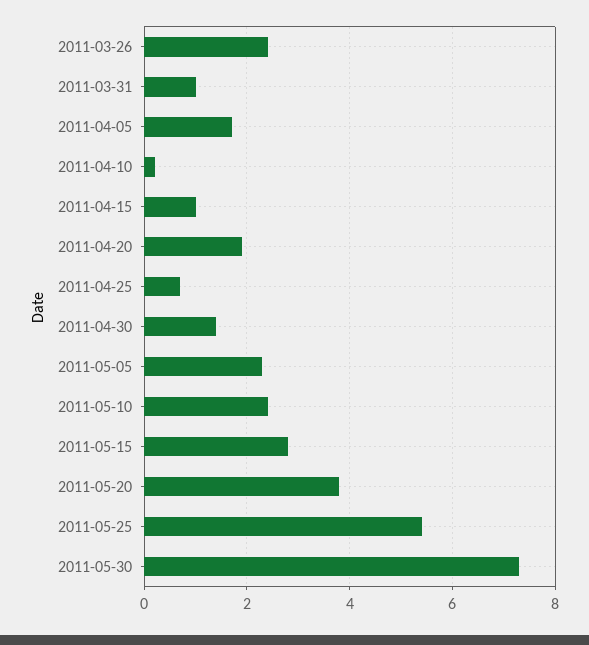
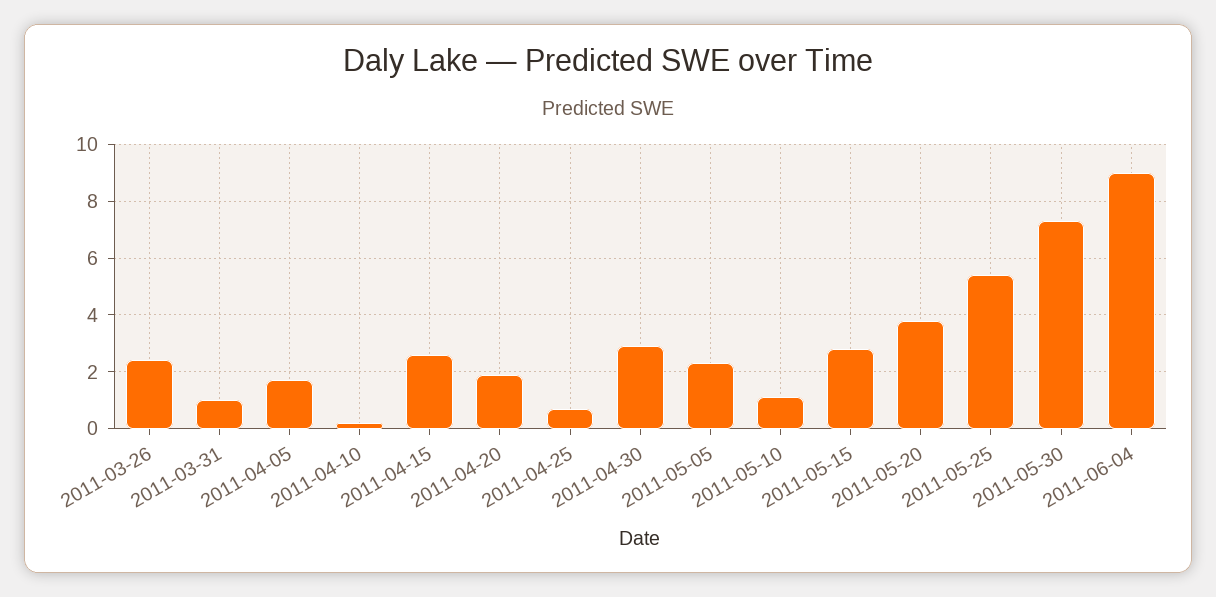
2011-04-15: 1 -> 2.5
2011-04-30: 1.5 -> 3
2011-05-10: 2.5 -> 1
2011-06-04: none -> 9

